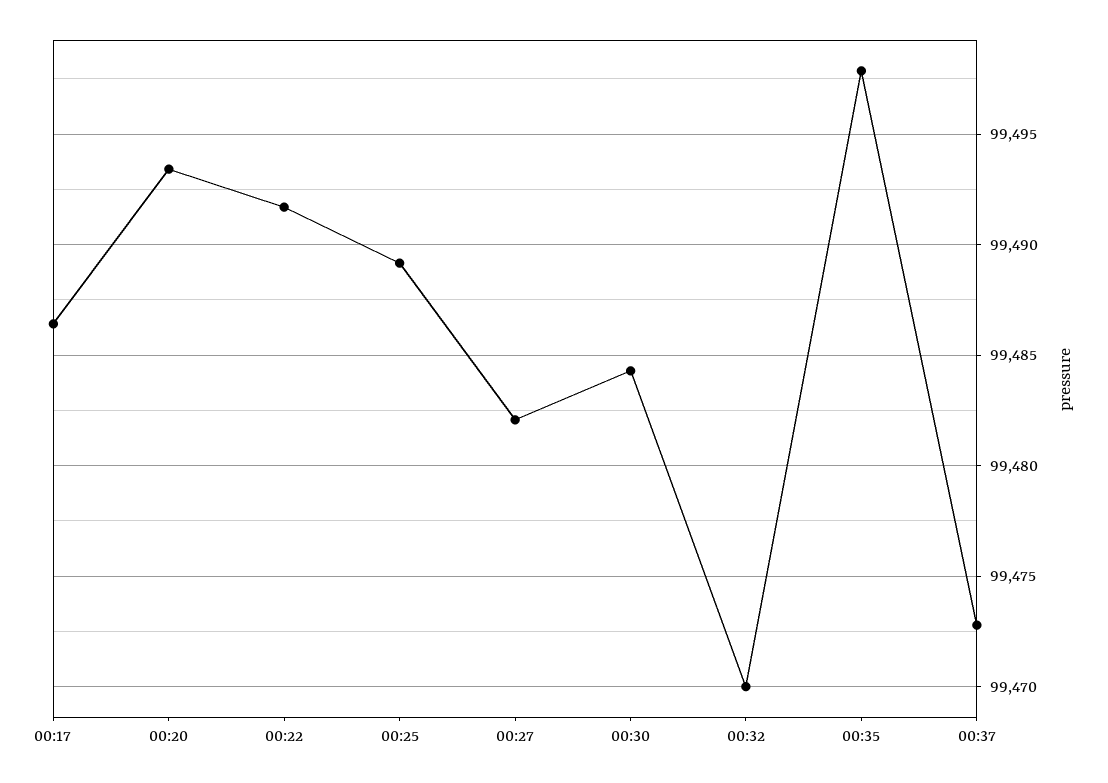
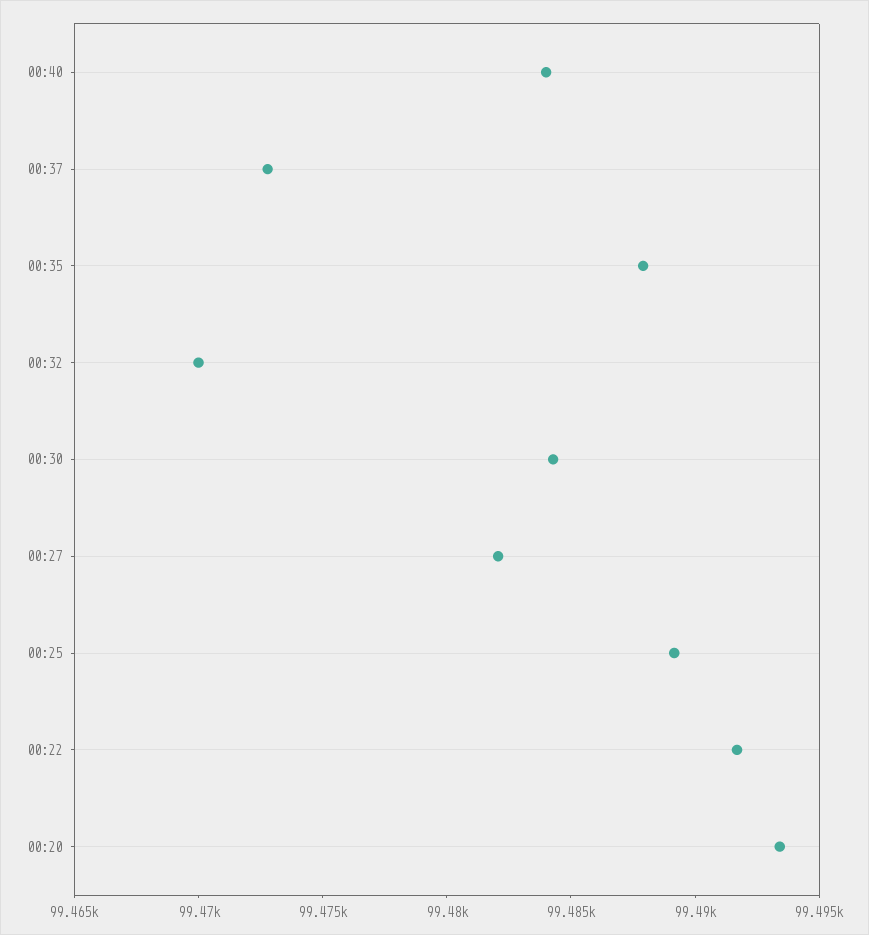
00:17: 99486.5 -> none
00:35: 99498 -> 99488
00:40: none -> 99484

